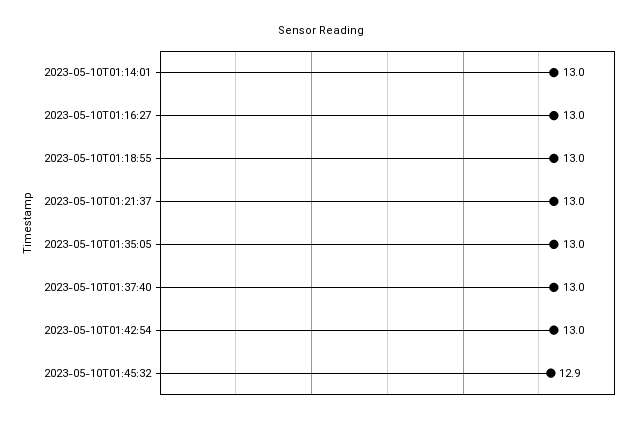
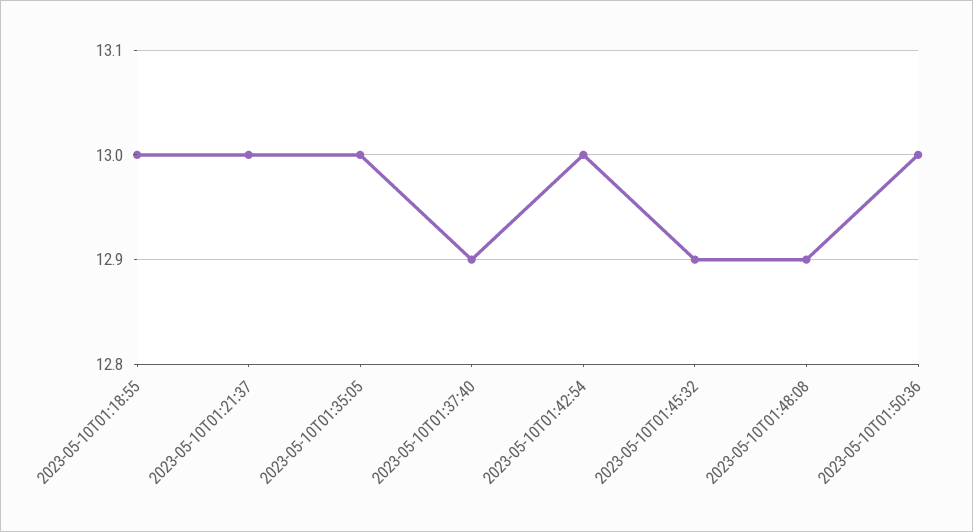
2023-05-10T01:14:01: 13 -> none
2023-05-10T01:16:27: 13 -> none
2023-05-10T01:37:40: 13 -> 12.9
2023-05-10T01:48:08: none -> 12.9
2023-05-10T01:50:36: none -> 13

